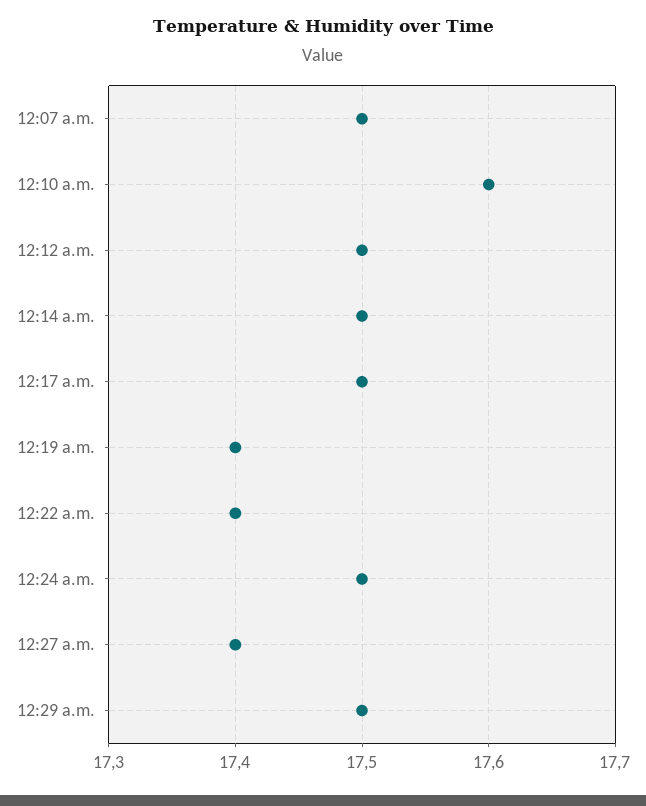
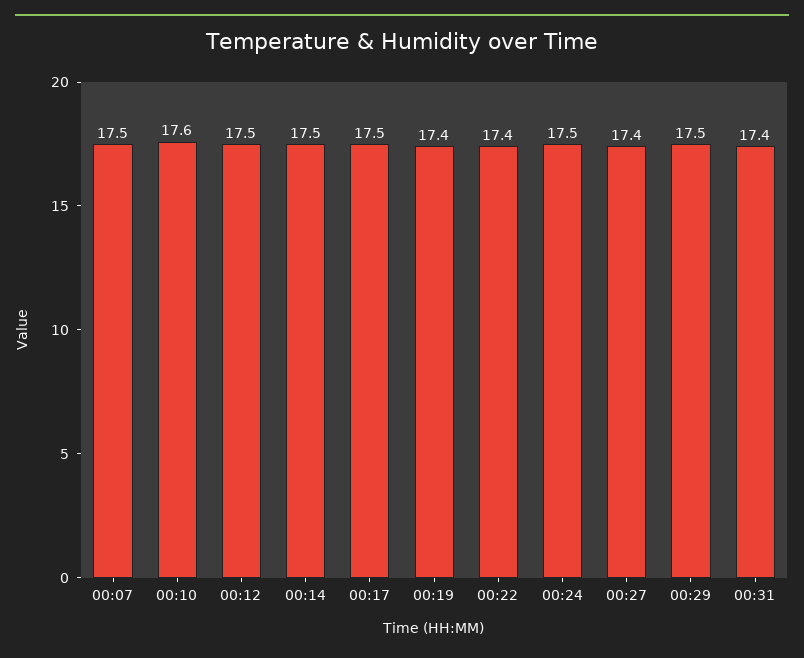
00:31: none -> 17.4

